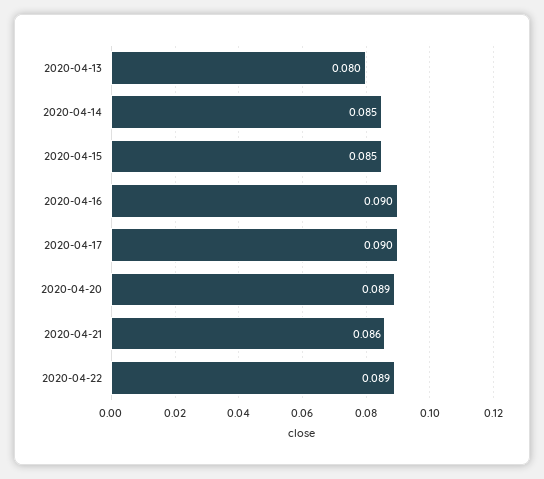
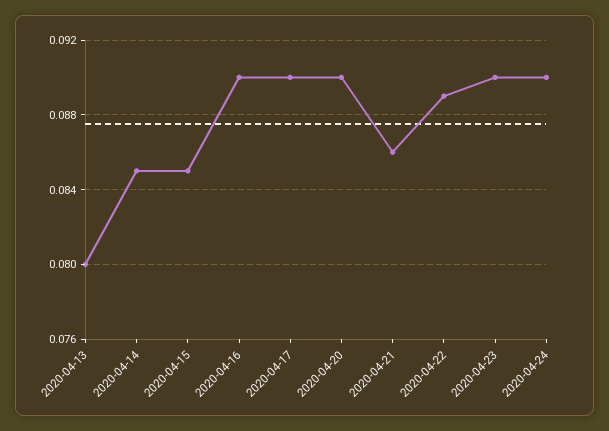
2020-04-20: 0.089 -> 0.09
2020-04-23: none -> 0.09
2020-04-24: none -> 0.09

